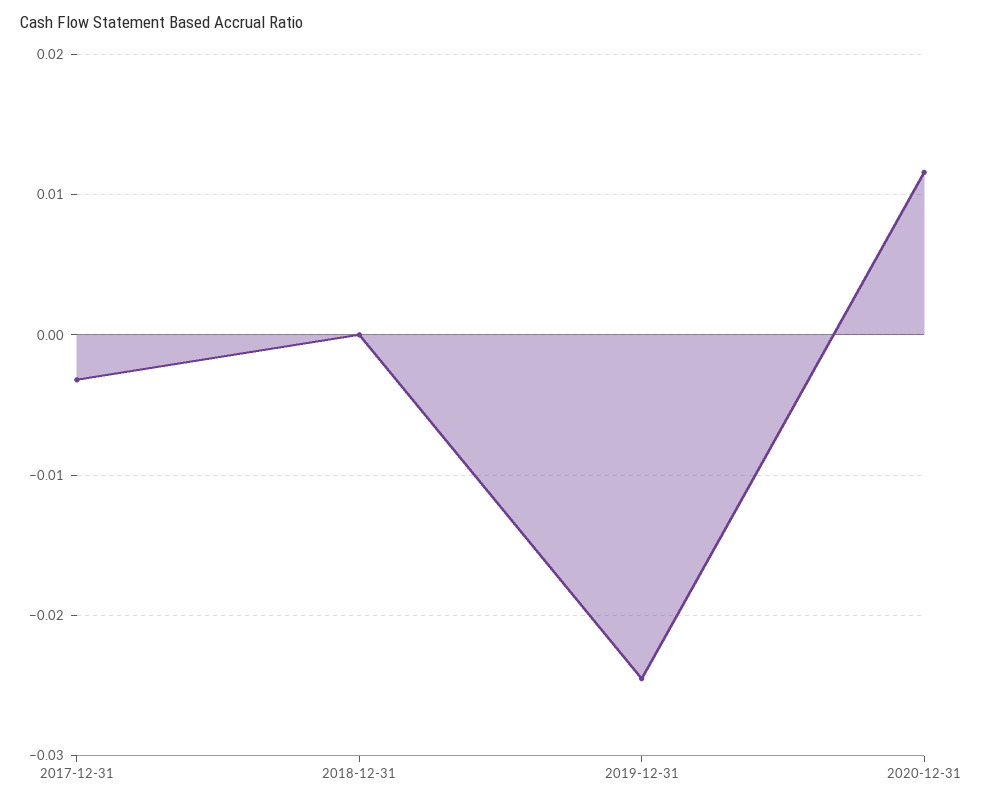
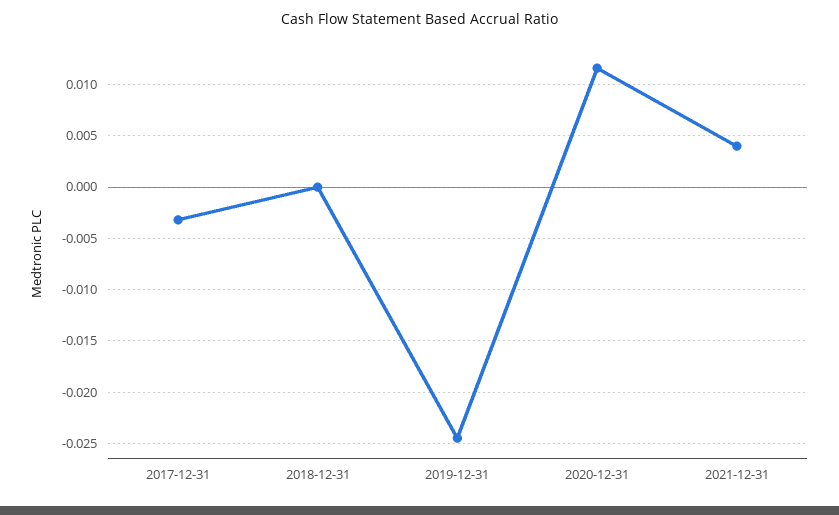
2021-12-31: none -> 0.004

